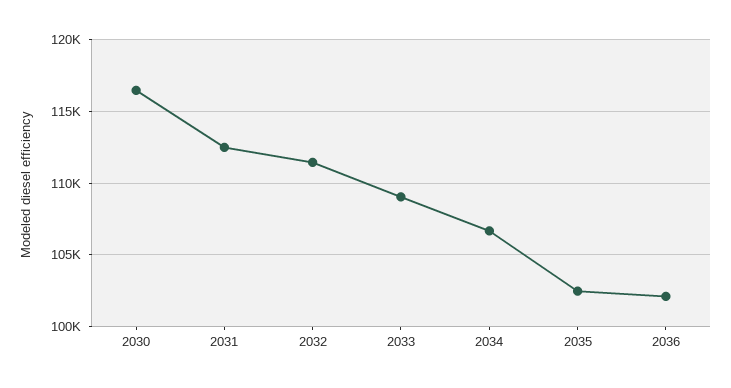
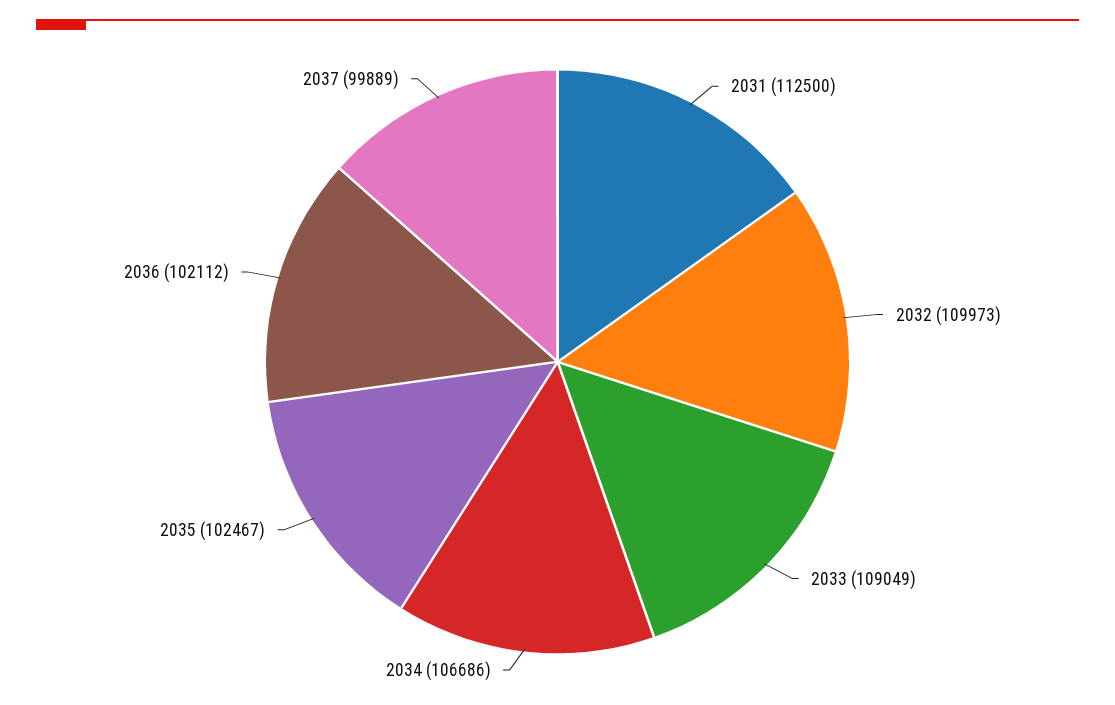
2030: 116500 -> none
2032: 111500 -> 109973
2037: none -> 99889

